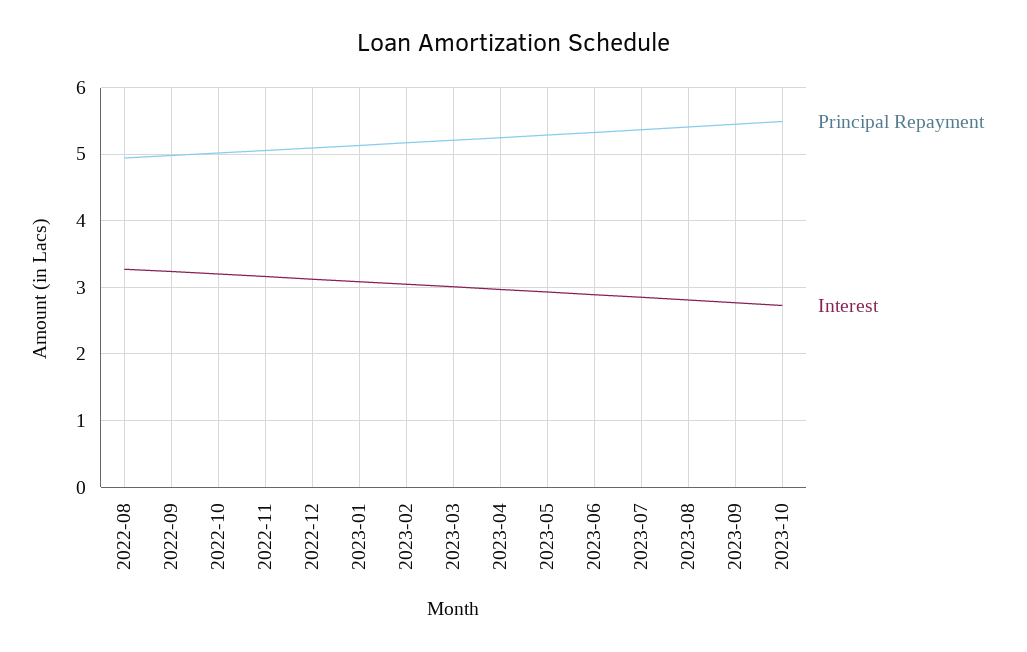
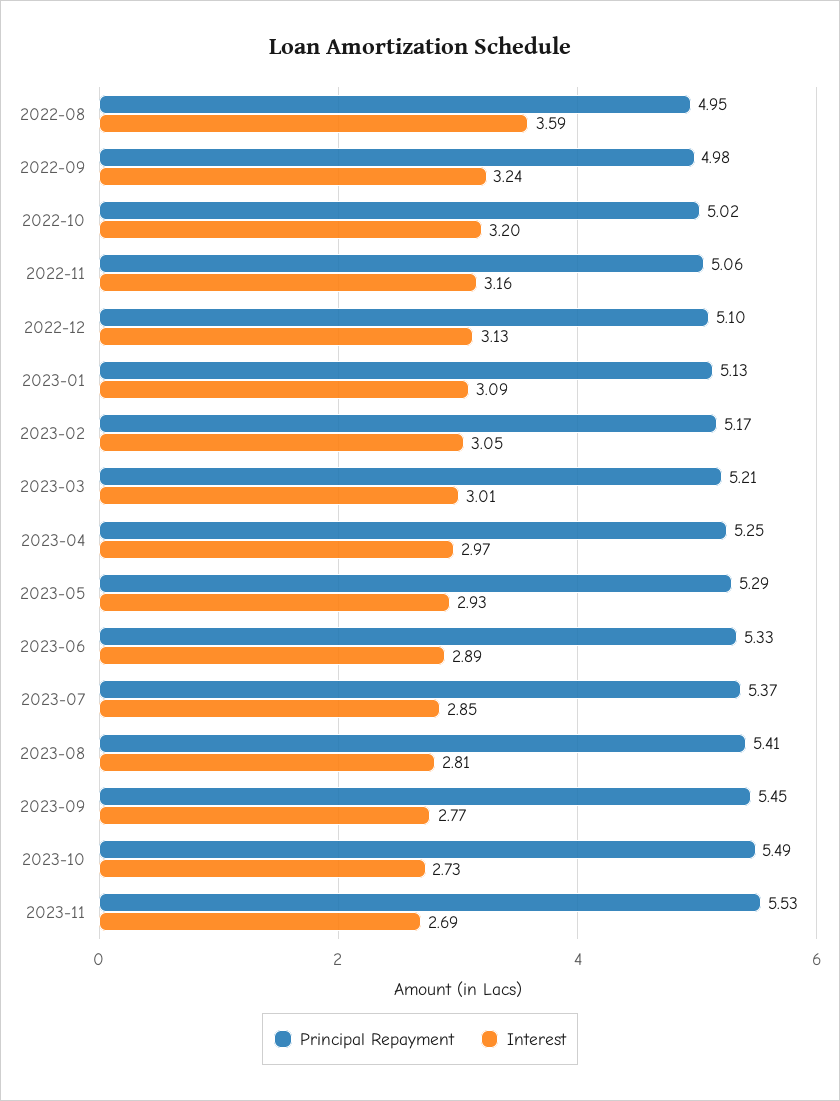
Interest, 2022-08: 3.3 -> 3.59
Principal Repayment, 2023-11: none -> 5.53
Interest, 2023-11: none -> 2.69

